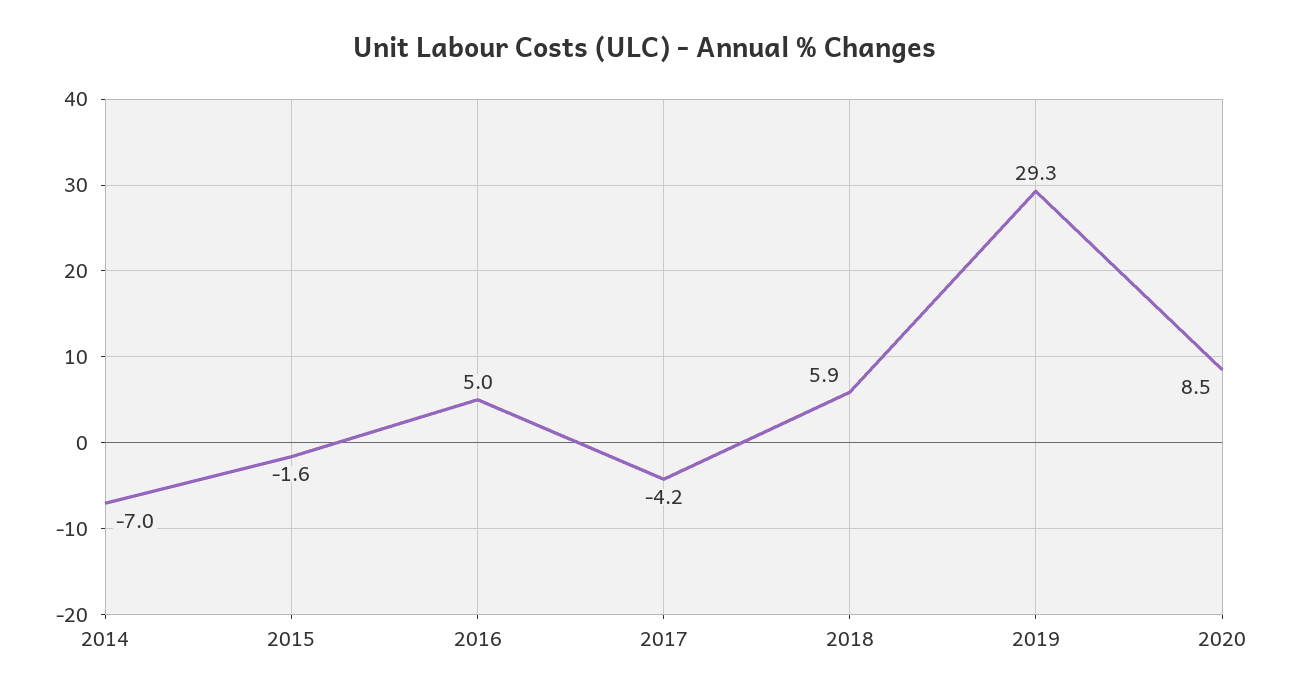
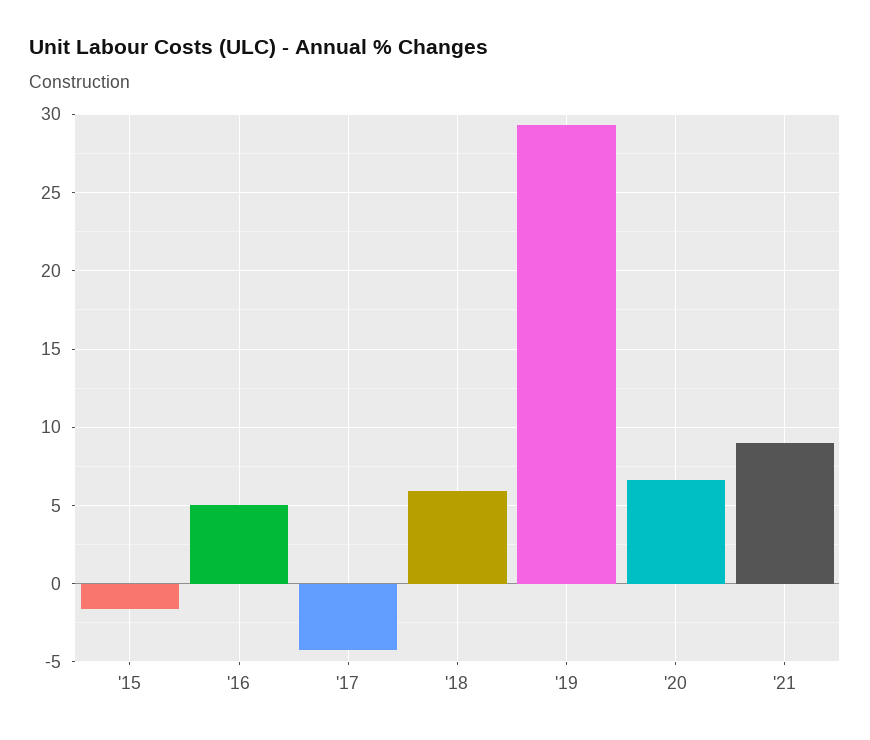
2014: -7 -> none
2020: 8.5 -> 6.5
'21: none -> 9

